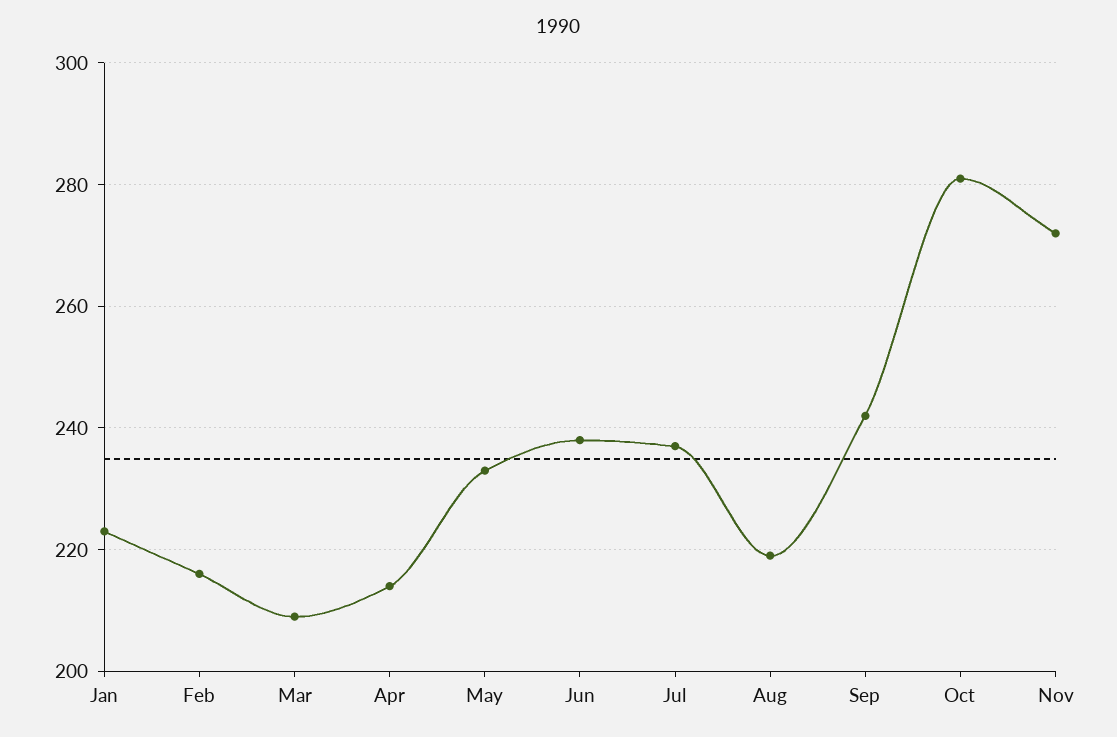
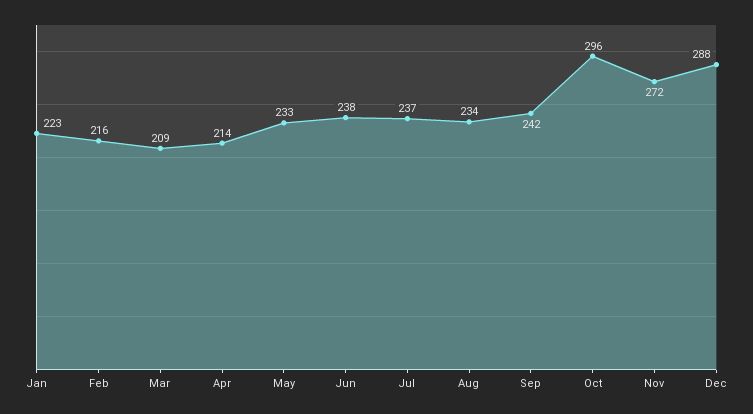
Aug: 220 -> 234
Oct: 280 -> 296
Dec: none -> 288

